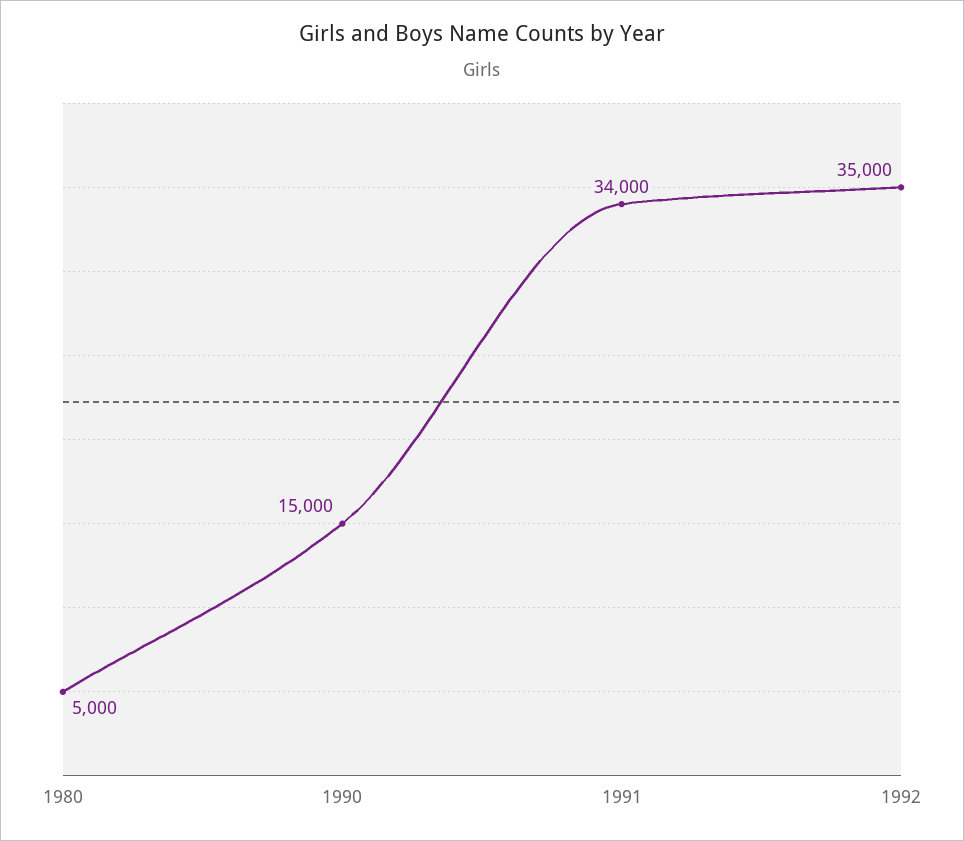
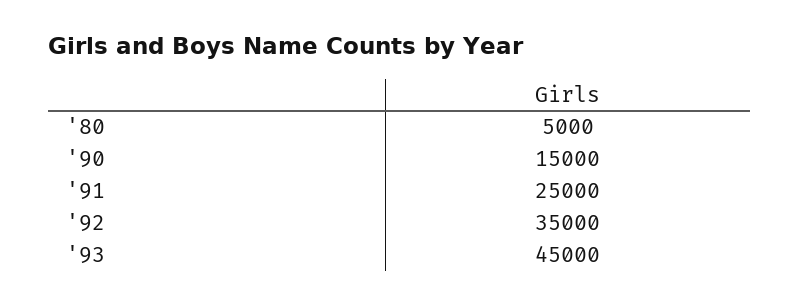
1991: 34000 -> 25000
'93: none -> 45000

